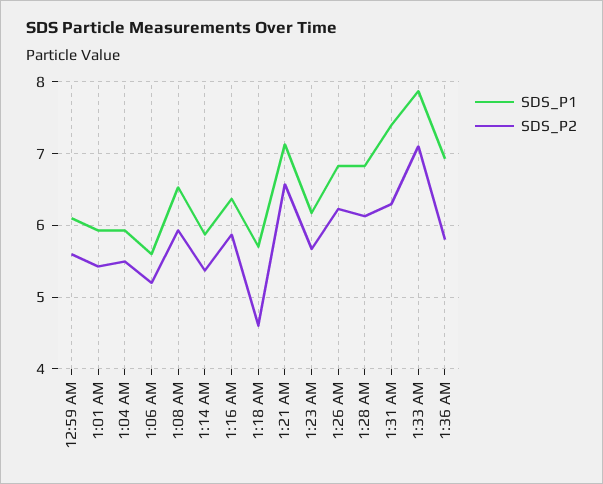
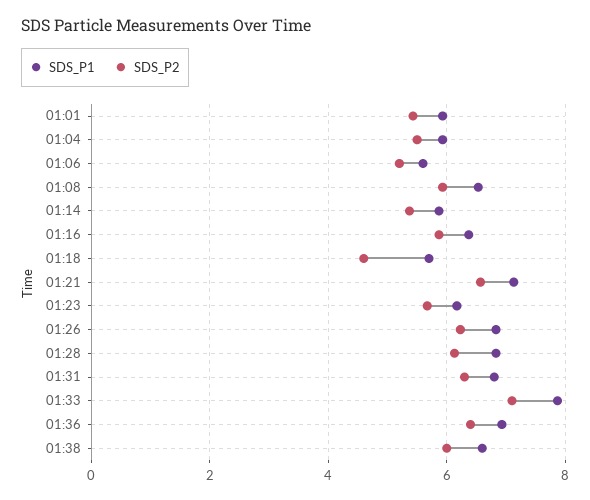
SDS_P1, 12:59 AM: 6.1 -> none
SDS_P2, 12:59 AM: 5.6 -> none
SDS_P1, 1:31 AM: 7.4 -> 6.8
SDS_P2, 1:36 AM: 5.8 -> 6.4
SDS_P1, 01:38: none -> 6.6
SDS_P2, 01:38: none -> 6

